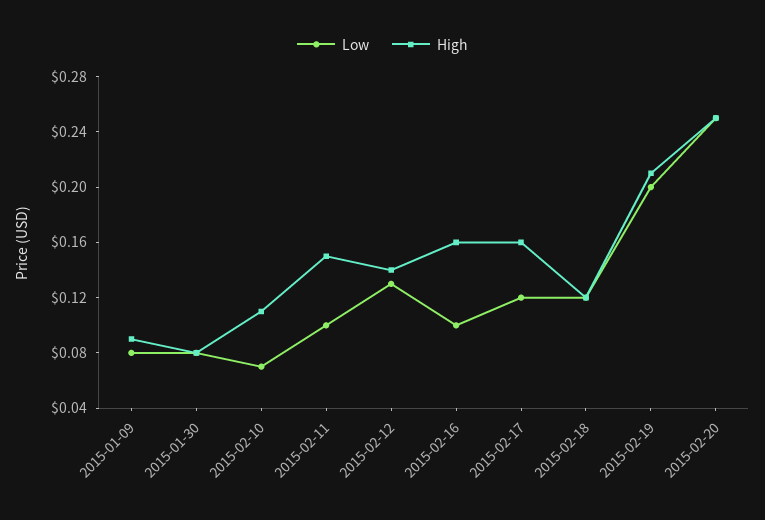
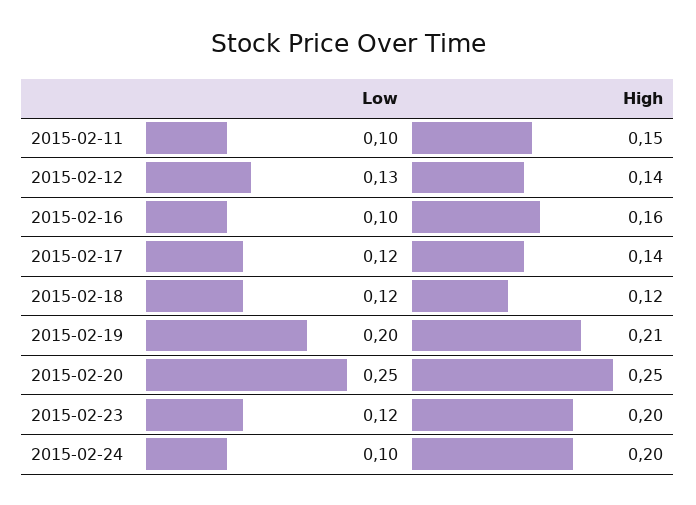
Low, 2015-01-09: 0.08 -> none
High, 2015-01-09: 0.09 -> none
Low, 2015-01-30: 0.08 -> none
High, 2015-01-30: 0.08 -> none
Low, 2015-02-10: 0.07 -> none
High, 2015-02-10: 0.11 -> none
High, 2015-02-17: 0.16 -> 0.14
Low, 2015-02-23: none -> 0.12
High, 2015-02-23: none -> 0.2
Low, 2015-02-24: none -> 0.1
High, 2015-02-24: none -> 0.2

